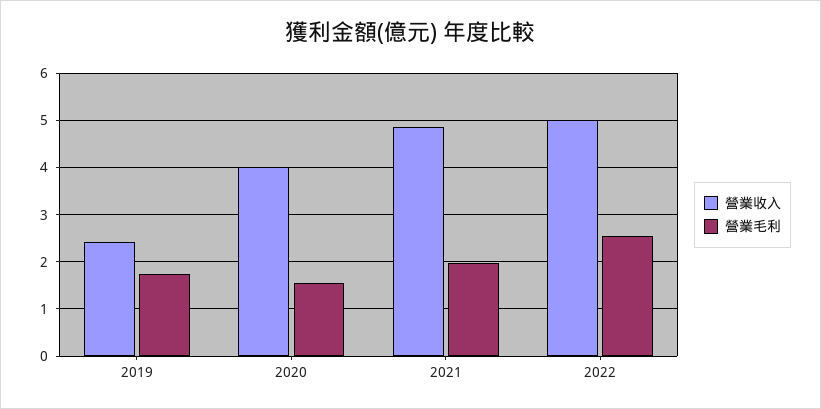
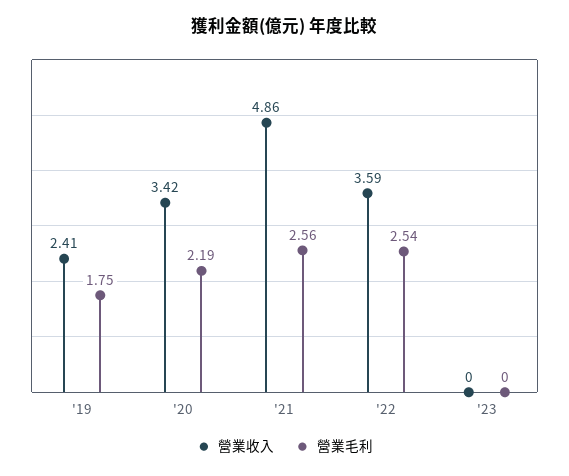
營業收入, 2020: 4 -> 3.42
營業毛利, 2020: 1.6 -> 2.19
營業毛利, 2021: 2 -> 2.56
營業收入, 2022: 5 -> 3.59
營業收入, '23: none -> 0
營業毛利, '23: none -> 0

